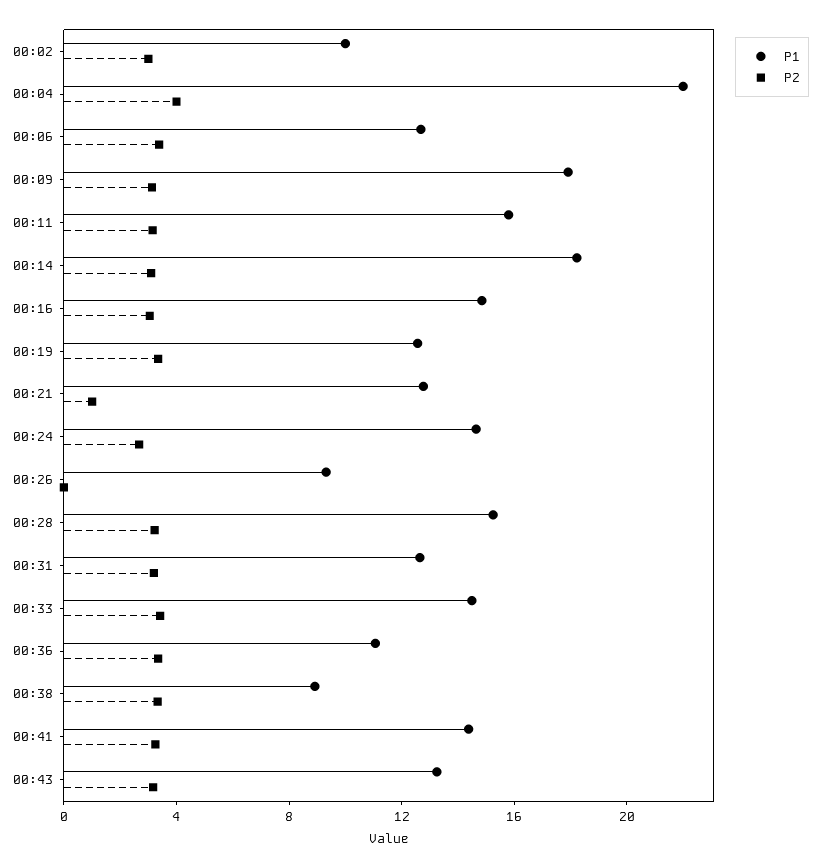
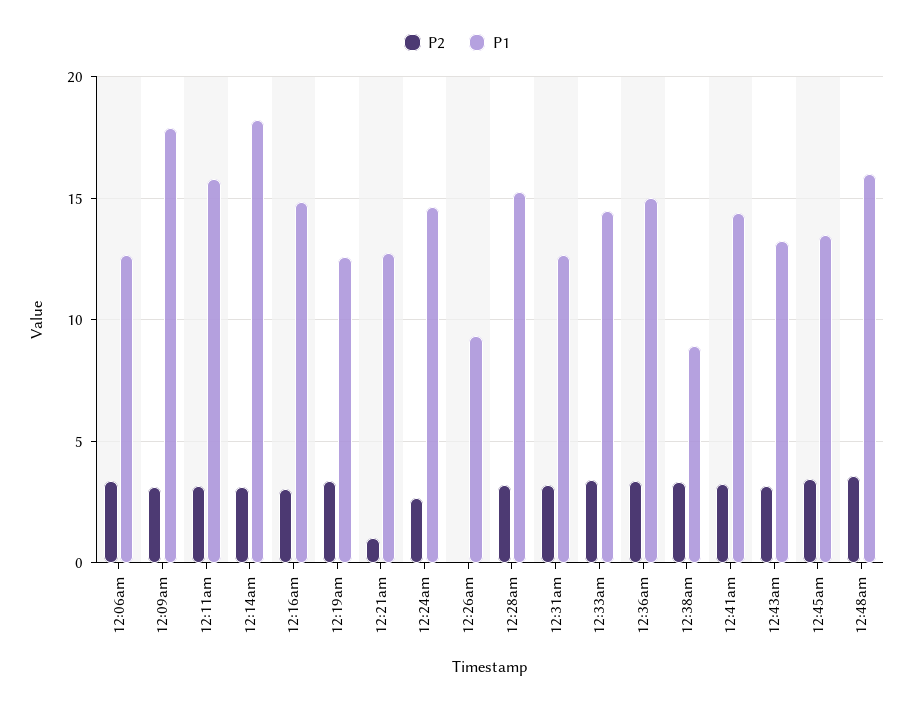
P1, 00:02: 10 -> none
P2, 00:02: 3 -> none
P1, 00:04: 22 -> none
P2, 00:04: 4 -> none
P1, 00:36: 11 -> 15
P2, 12:45am: none -> 3.5
P1, 12:45am: none -> 13.5
P2, 12:48am: none -> 3.5
P1, 12:48am: none -> 16

